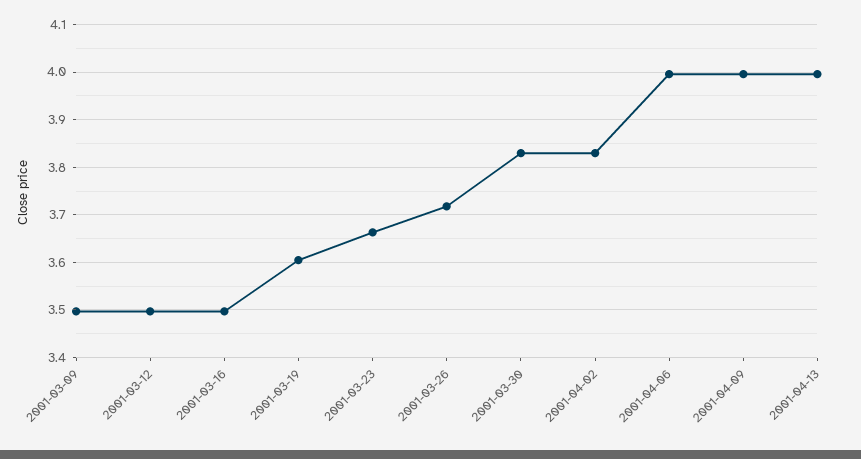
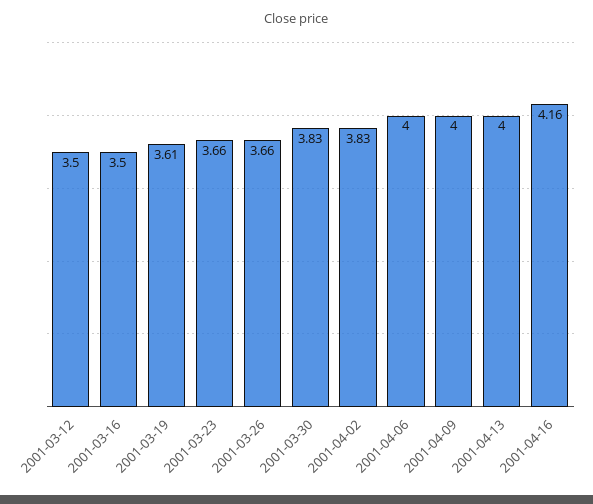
2001-03-09: 3.5 -> none
2001-03-26: 3.72 -> 3.66
2001-04-16: none -> 4.16

